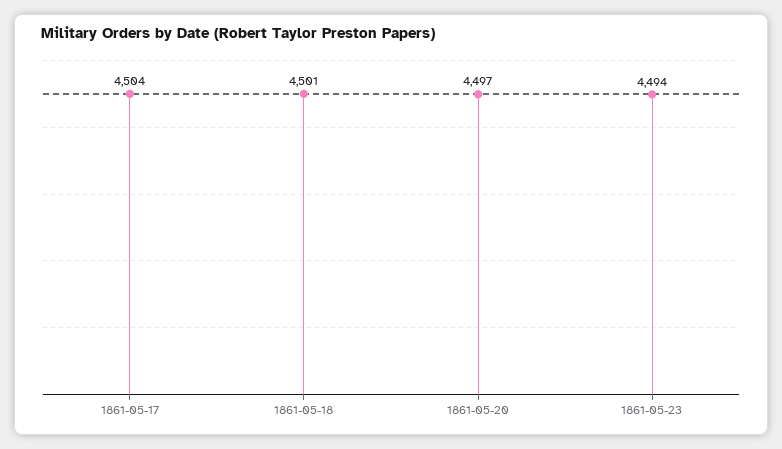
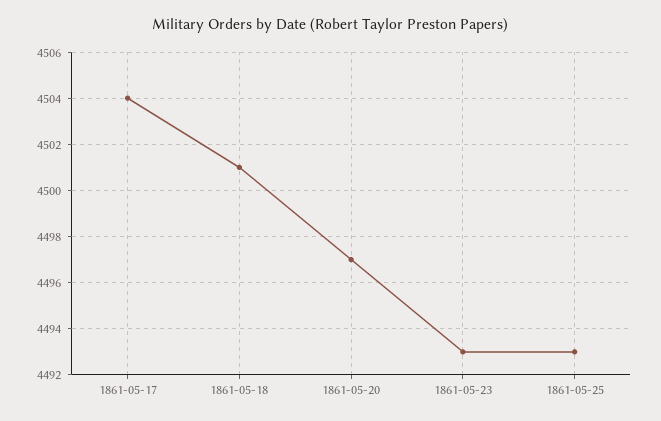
1861-05-23: 4494 -> 4493
1861-05-25: none -> 4493

